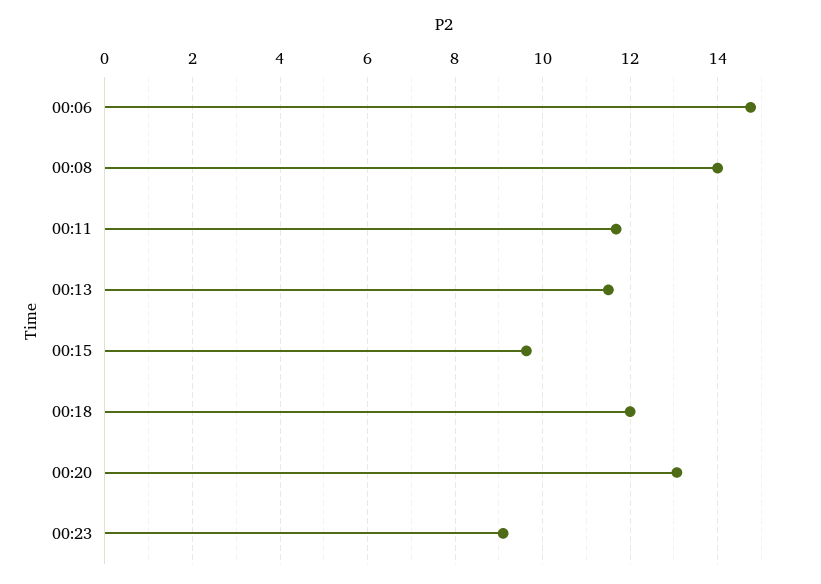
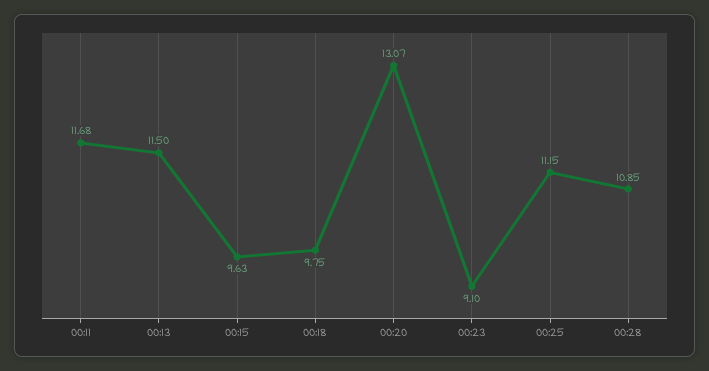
00:06: 14.8 -> none
00:08: 14 -> none
00:18: 12 -> 9.75
00:25: none -> 11.15
00:28: none -> 10.85

